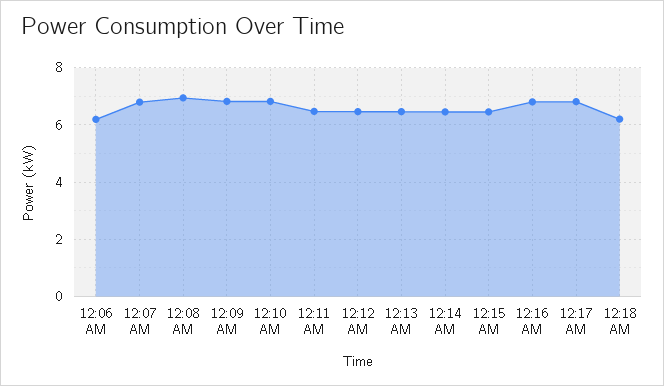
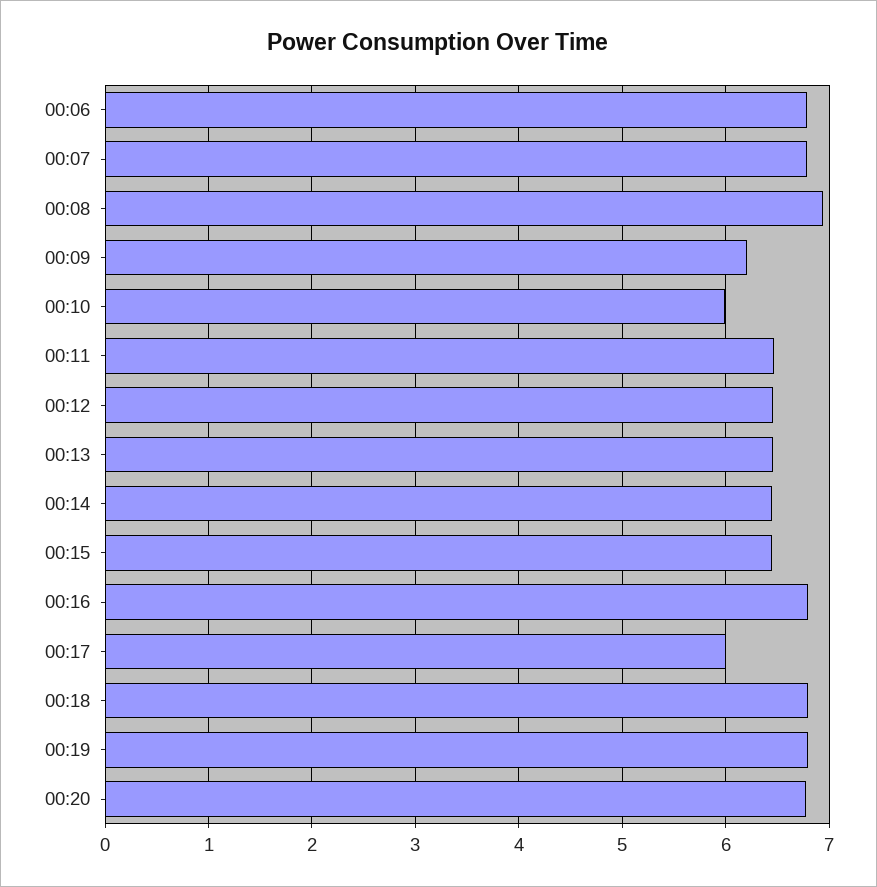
12:06 AM: 6.25 -> 6.8
12:09 AM: 6.75 -> 6.2
12:10 AM: 6.75 -> 6
12:17 AM: 6.75 -> 6
12:18 AM: 6.25 -> 6.8
00:19: none -> 6.8
00:20: none -> 6.8

